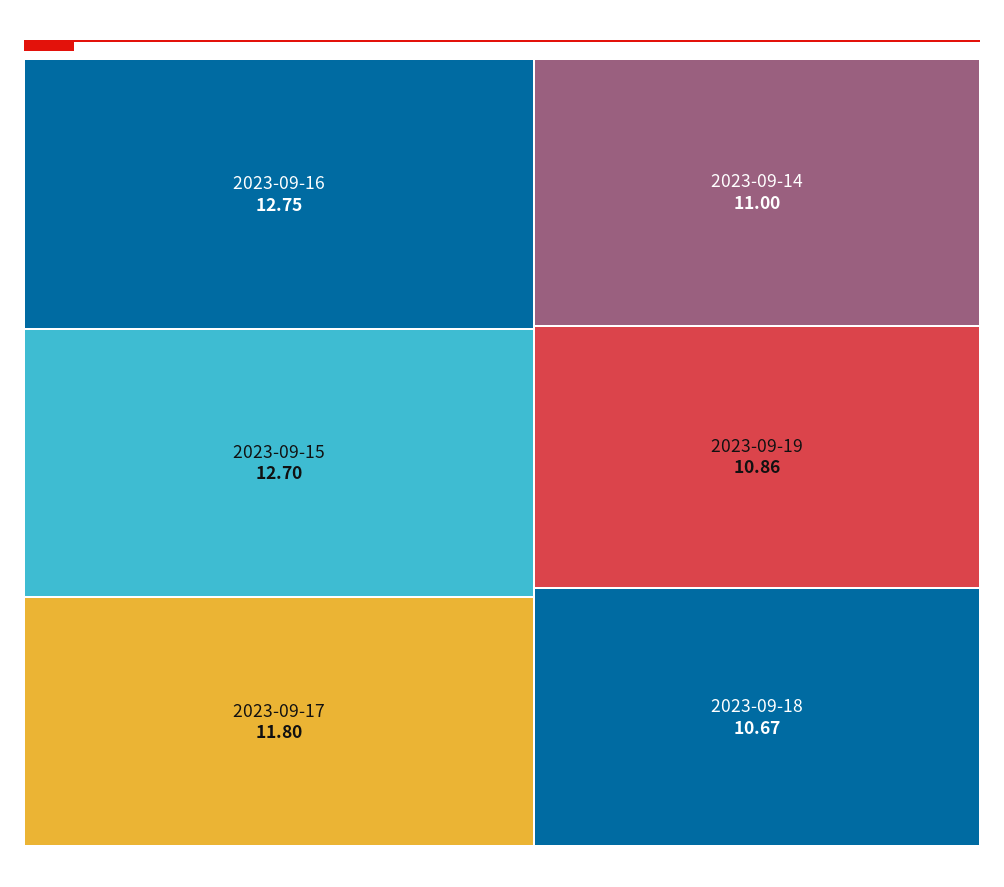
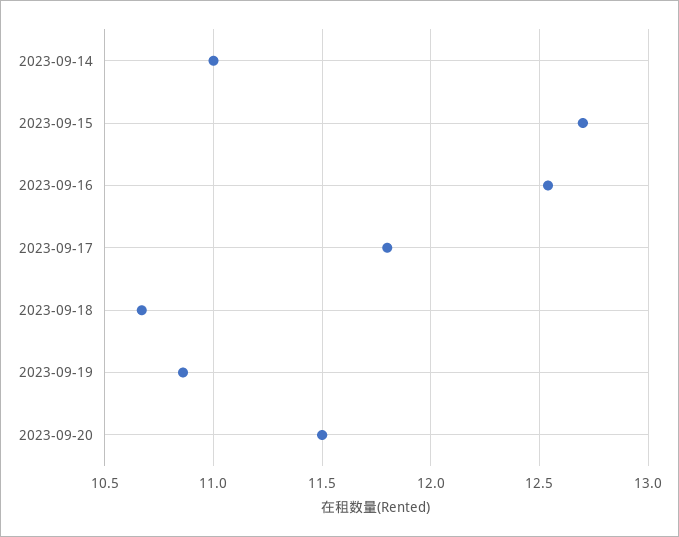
2023-09-16: 12.75 -> 12.55
2023-09-20: none -> 11.5

